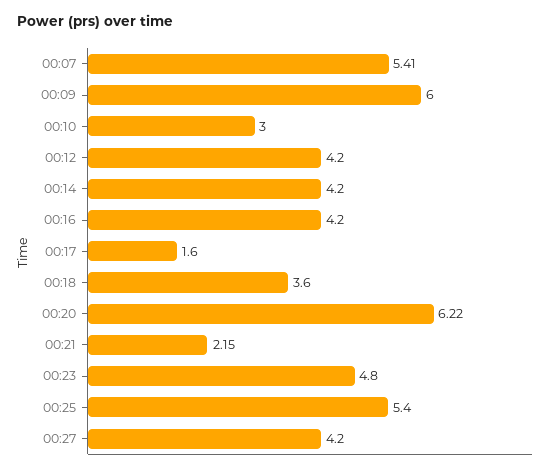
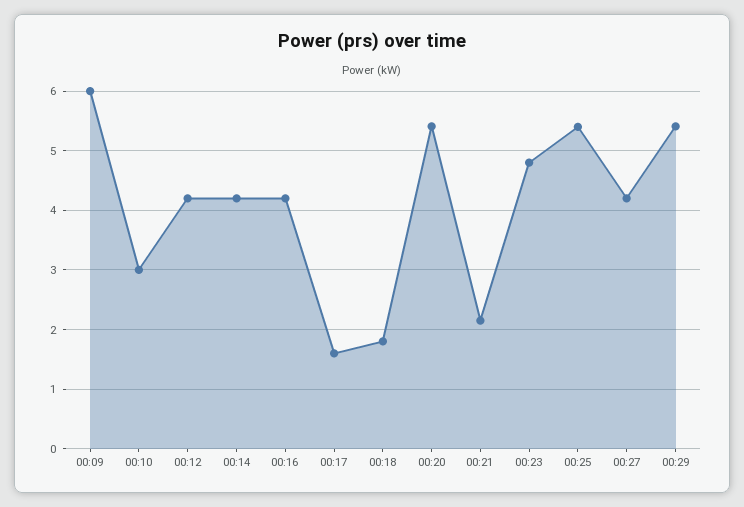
00:07: 5.41 -> none
00:18: 3.6 -> 1.8
00:20: 6.22 -> 5.4
00:29: none -> 5.4

